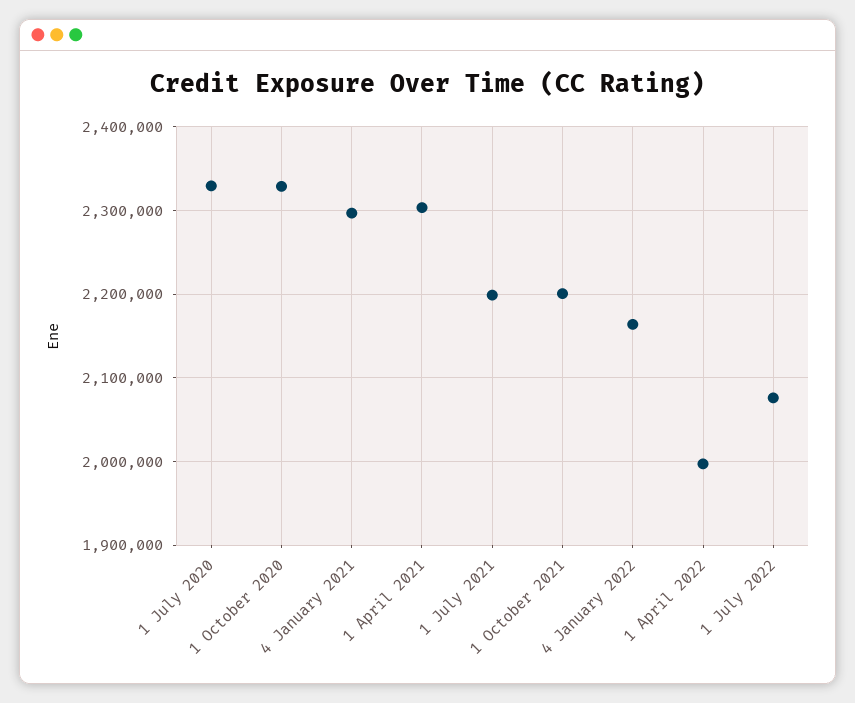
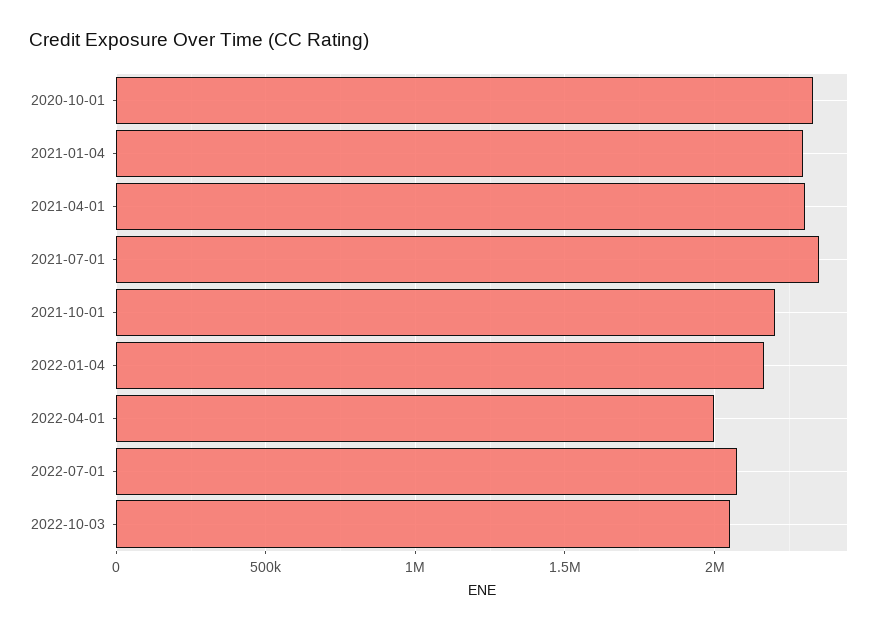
1 July 2020: 2330000 -> none
1 July 2021: 2200000 -> 2350000
2022-10-03: none -> 2050000

